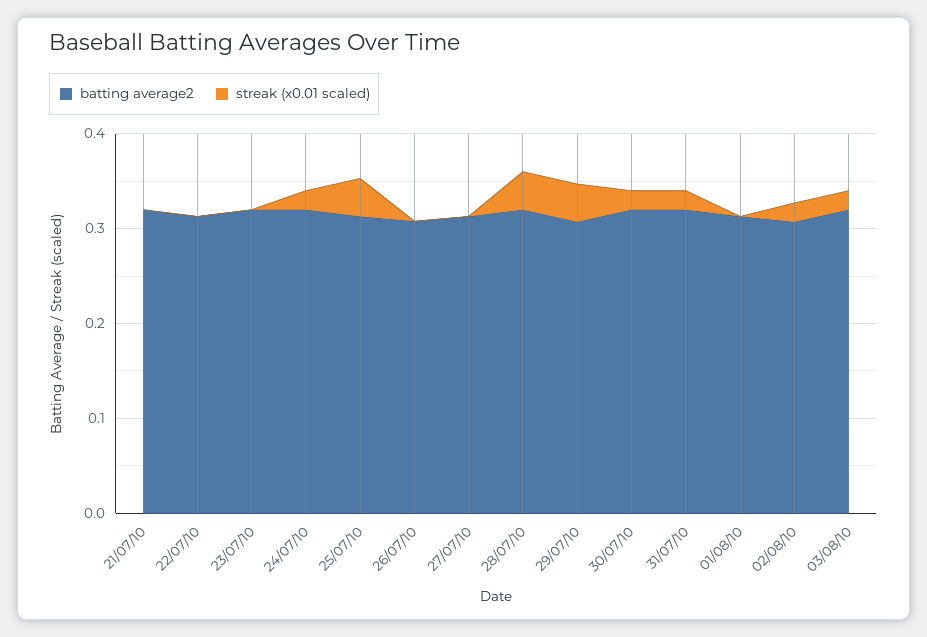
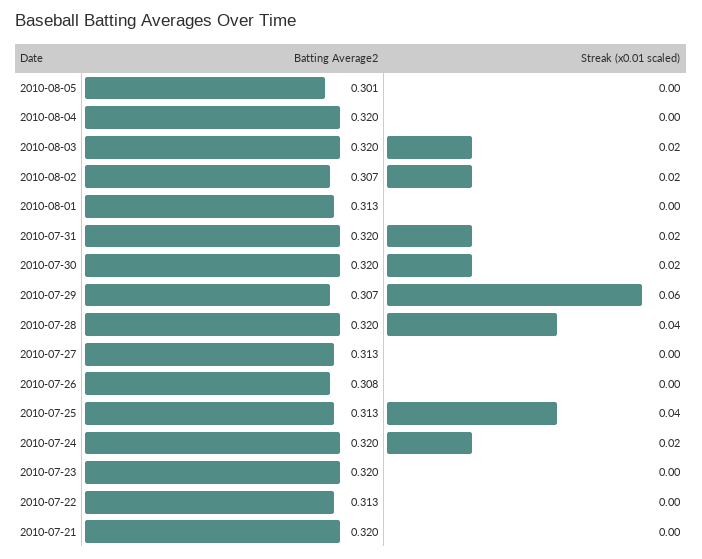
streak (x0.01 scaled), 29/07/10: 0.04 -> 0.06
batting average2, 2010-08-05: none -> 0.301
streak (x0.01 scaled), 2010-08-05: none -> 0
batting average2, 2010-08-04: none -> 0.32
streak (x0.01 scaled), 2010-08-04: none -> 0

